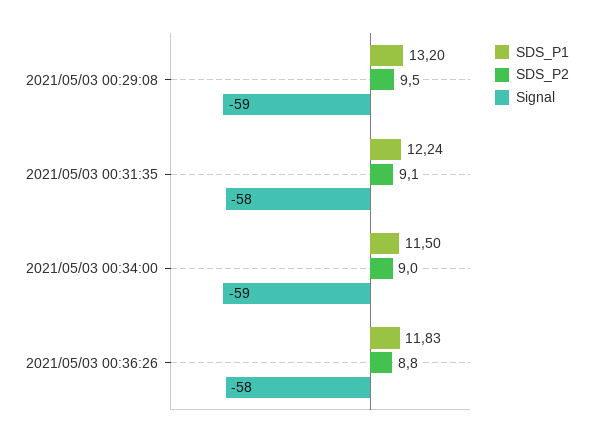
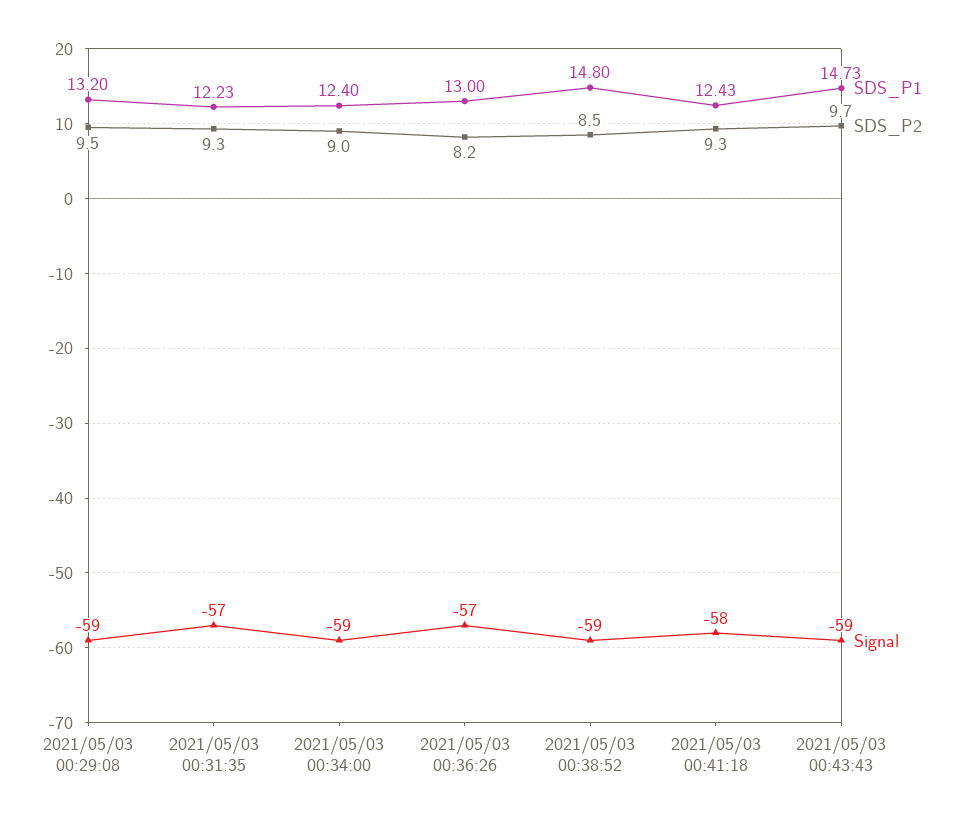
SDS_P1, 2021/05/03 00:31:35: 12.24 -> 12.23
SDS_P2, 2021/05/03 00:31:35: 9.1 -> 9.3
Signal, 2021/05/03 00:31:35: -58 -> -57
SDS_P1, 2021/05/03 00:34:00: 11.5 -> 12.4
SDS_P1, 2021/05/03 00:36:26: 11.83 -> 13
SDS_P2, 2021/05/03 00:36:26: 8.8 -> 8.2
Signal, 2021/05/03 00:36:26: -58 -> -57
SDS_P1, 2021/05/03 00:38:52: none -> 14.8
SDS_P2, 2021/05/03 00:38:52: none -> 8.5
Signal, 2021/05/03 00:38:52: none -> -59
SDS_P1, 2021/05/03 00:41:18: none -> 12.43
SDS_P2, 2021/05/03 00:41:18: none -> 9.3
Signal, 2021/05/03 00:41:18: none -> -58
SDS_P1, 2021/05/03 00:43:43: none -> 14.73
SDS_P2, 2021/05/03 00:43:43: none -> 9.7
Signal, 2021/05/03 00:43:43: none -> -59

